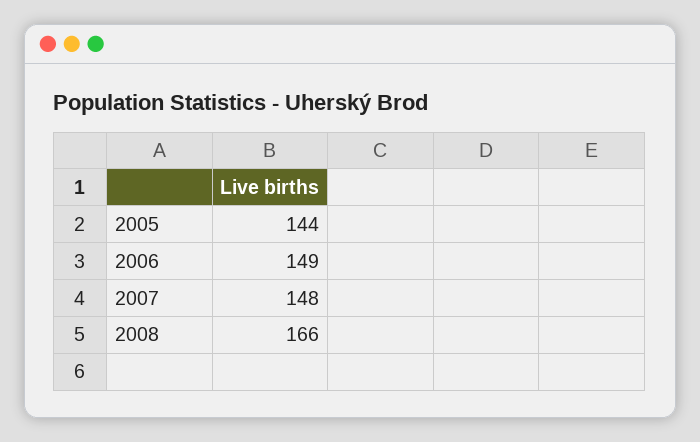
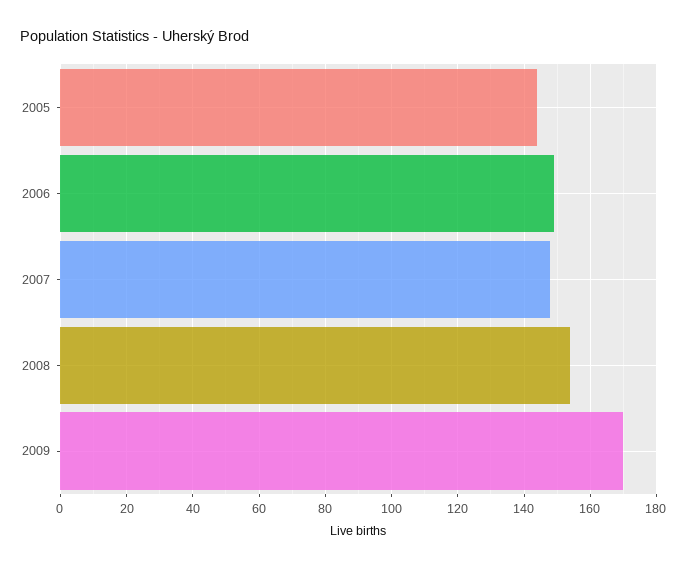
2008: 166 -> 155
2009: none -> 170

